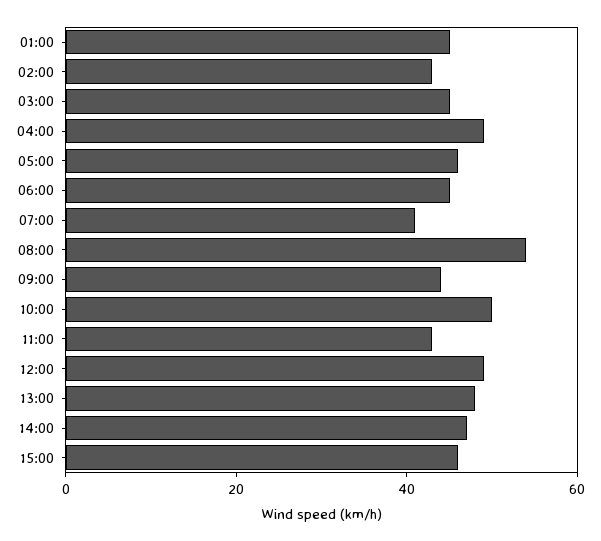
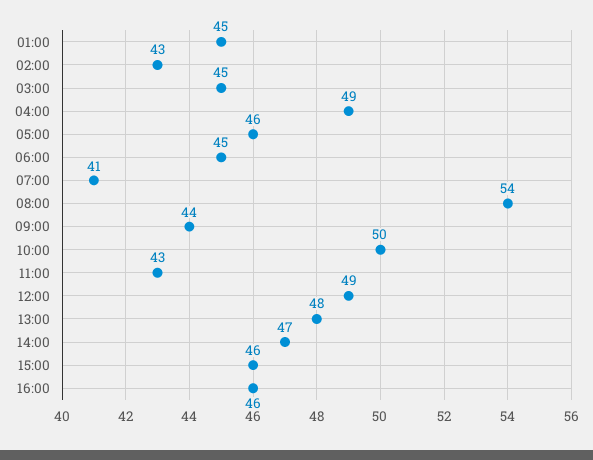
16:00: none -> 46

